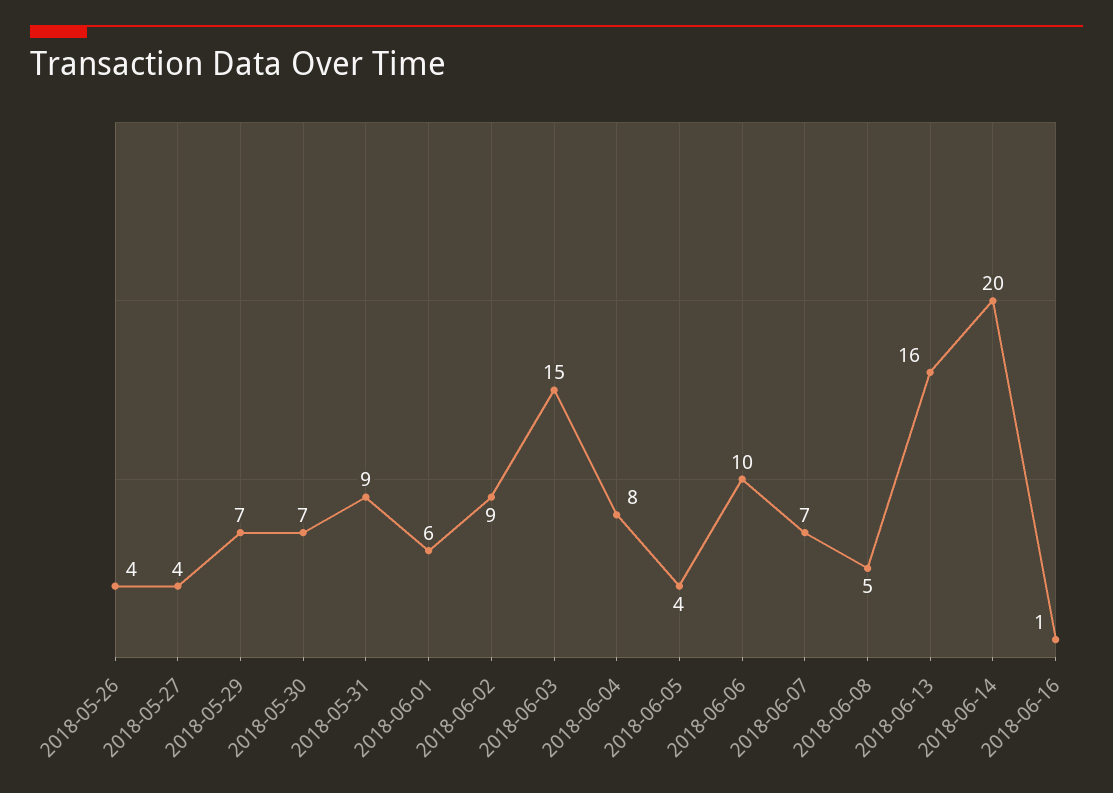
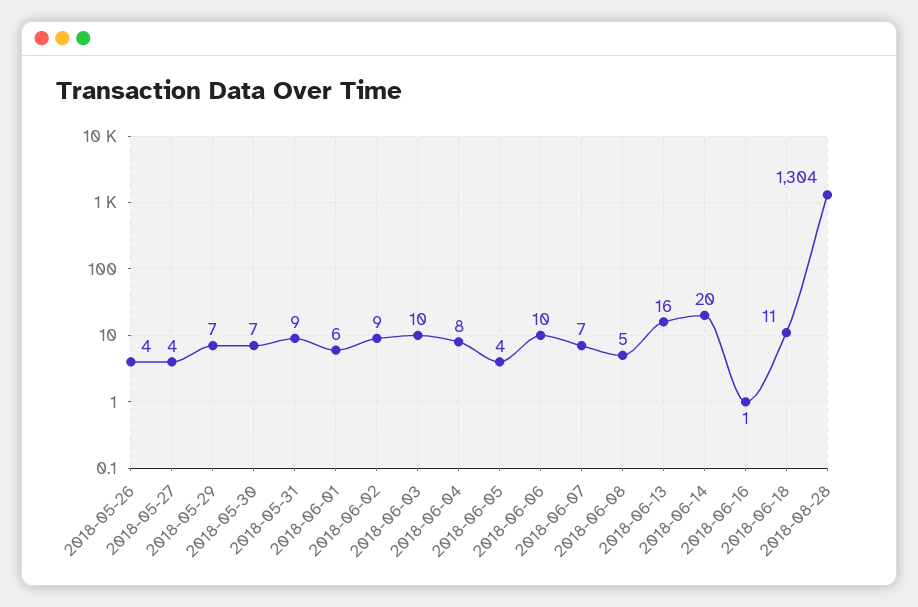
2018-06-03: 15 -> 10
2018-06-18: none -> 11
2018-08-28: none -> 1304

